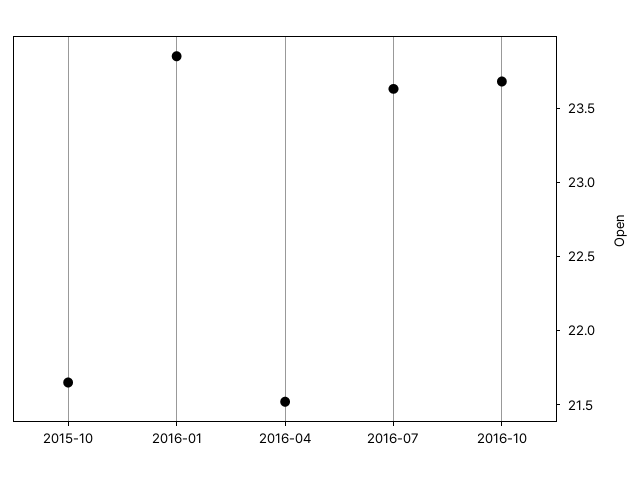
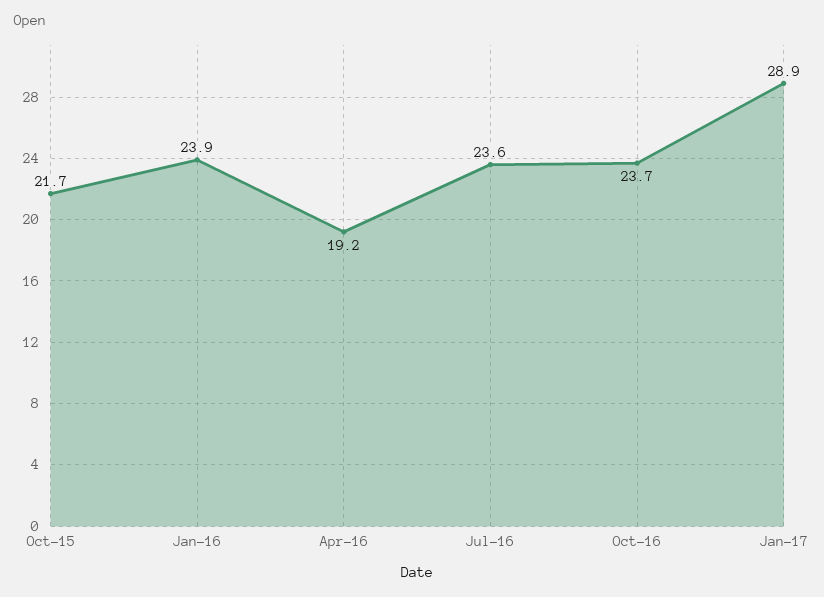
2016-04: 21.5 -> 19.2
Jan-17: none -> 28.9

